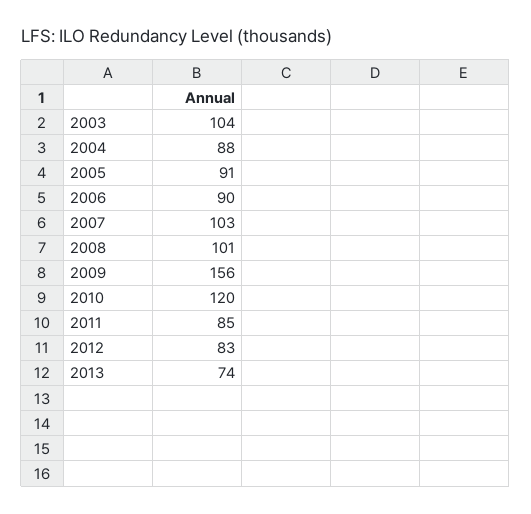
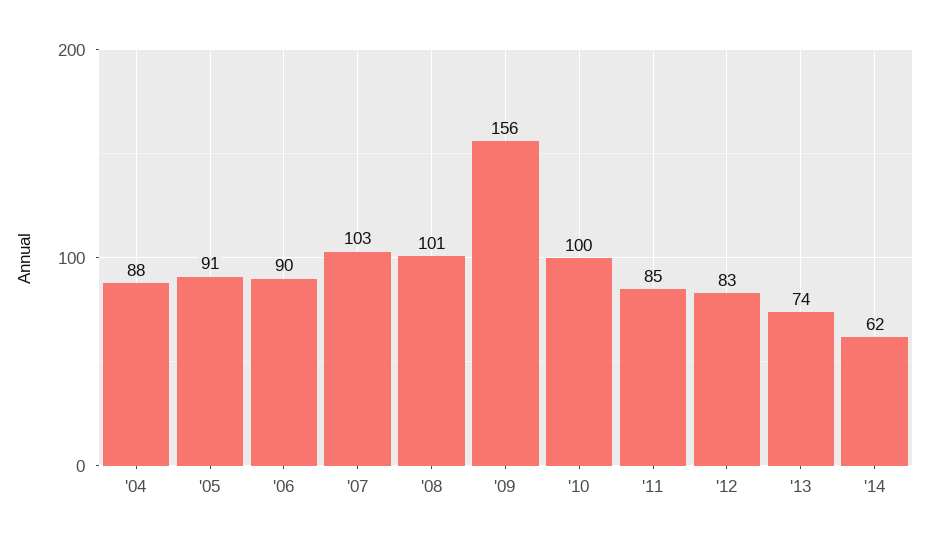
2003: 104 -> none
2010: 120 -> 100
'14: none -> 62

